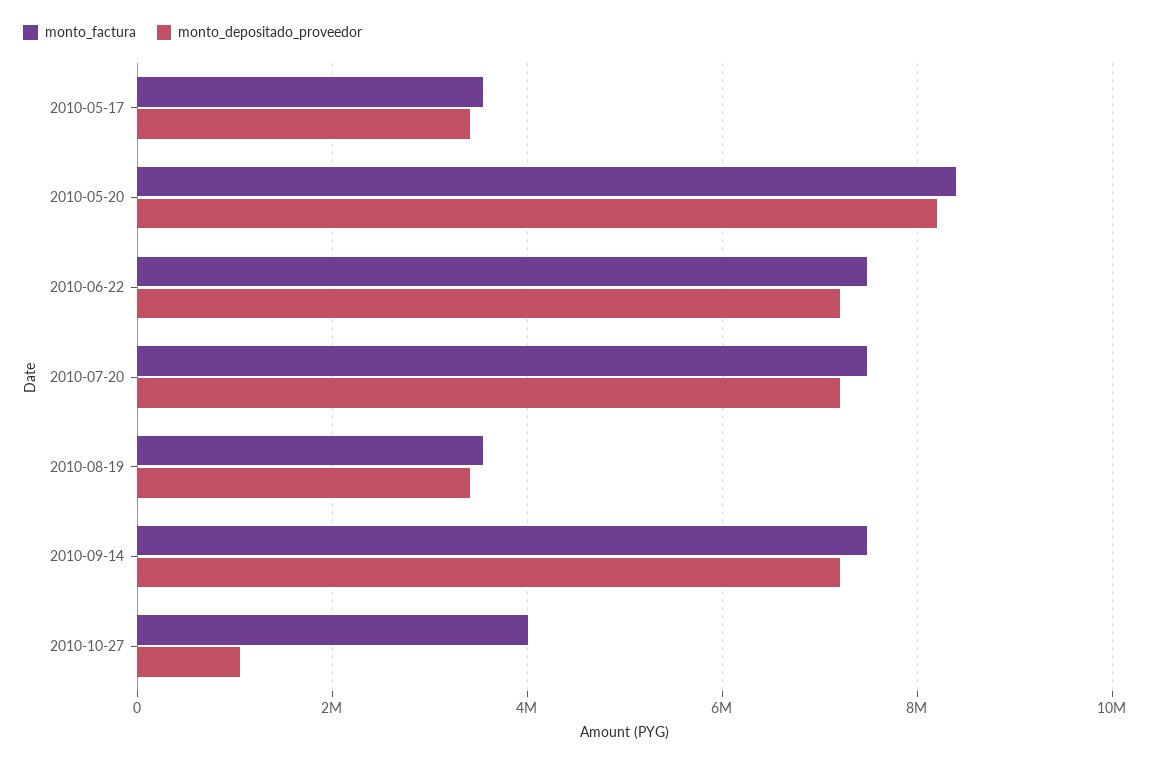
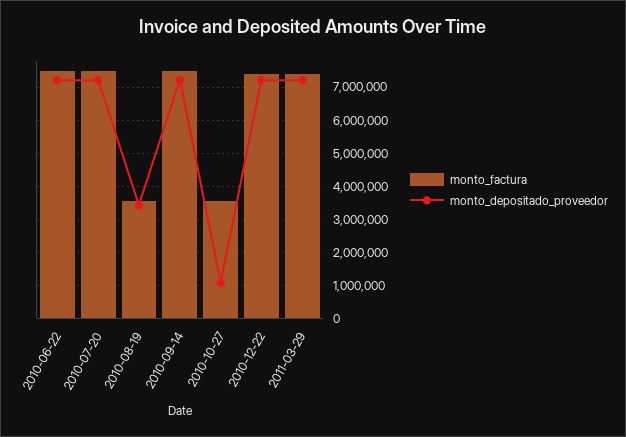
monto_factura, 2010-05-17: 3600000 -> none
monto_depositado_proveedor, 2010-05-17: 3400000 -> none
monto_factura, 2010-05-20: 8400000 -> none
monto_depositado_proveedor, 2010-05-20: 8200000 -> none
monto_factura, 2010-10-27: 4000000 -> 3600000
monto_factura, 2010-12-22: none -> 7400000
monto_depositado_proveedor, 2010-12-22: none -> 7200000
monto_factura, 2011-03-29: none -> 7400000
monto_depositado_proveedor, 2011-03-29: none -> 7200000

